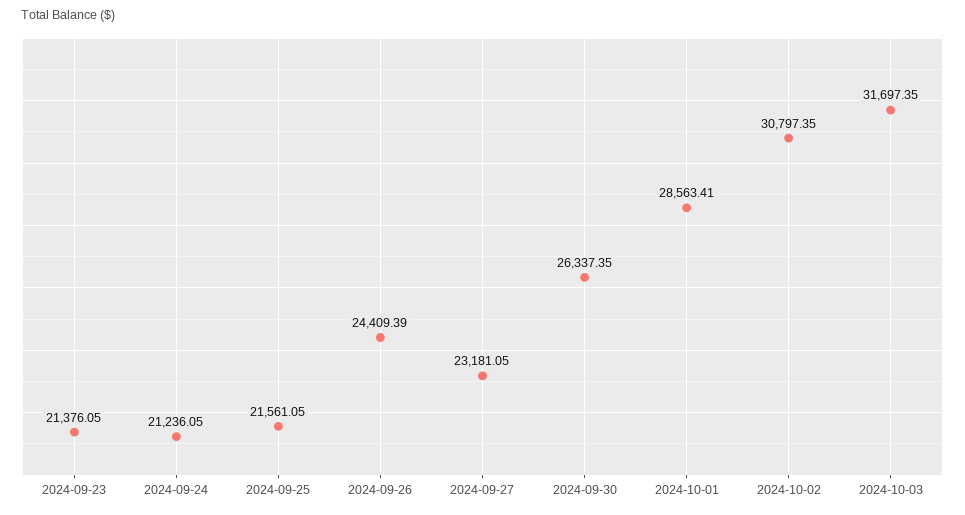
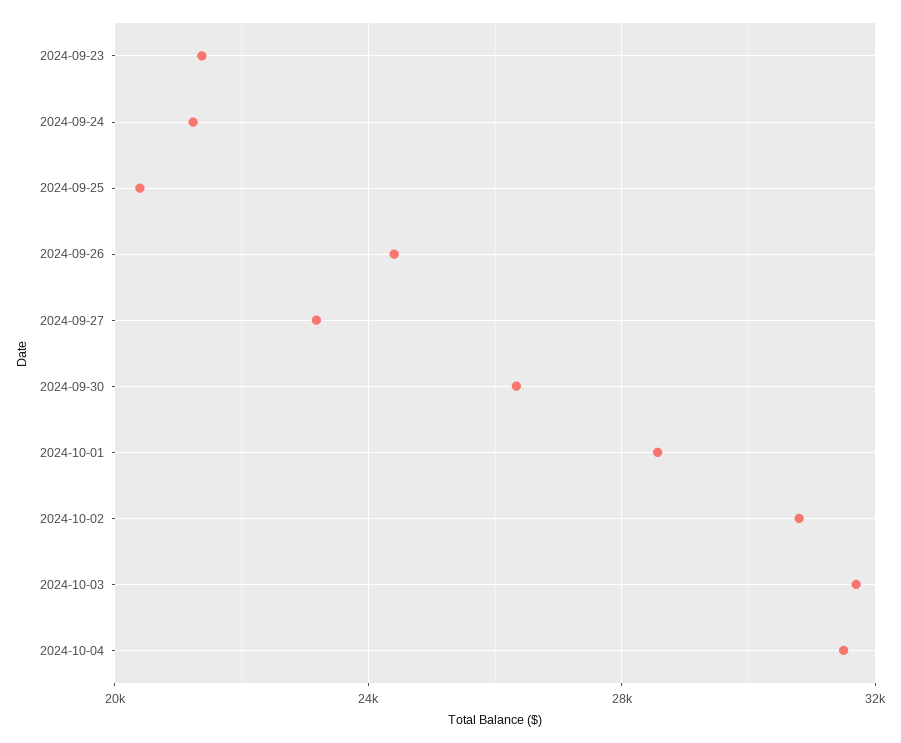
2024-09-25: 21561.05 -> 20500
2024-10-04: none -> 31500

